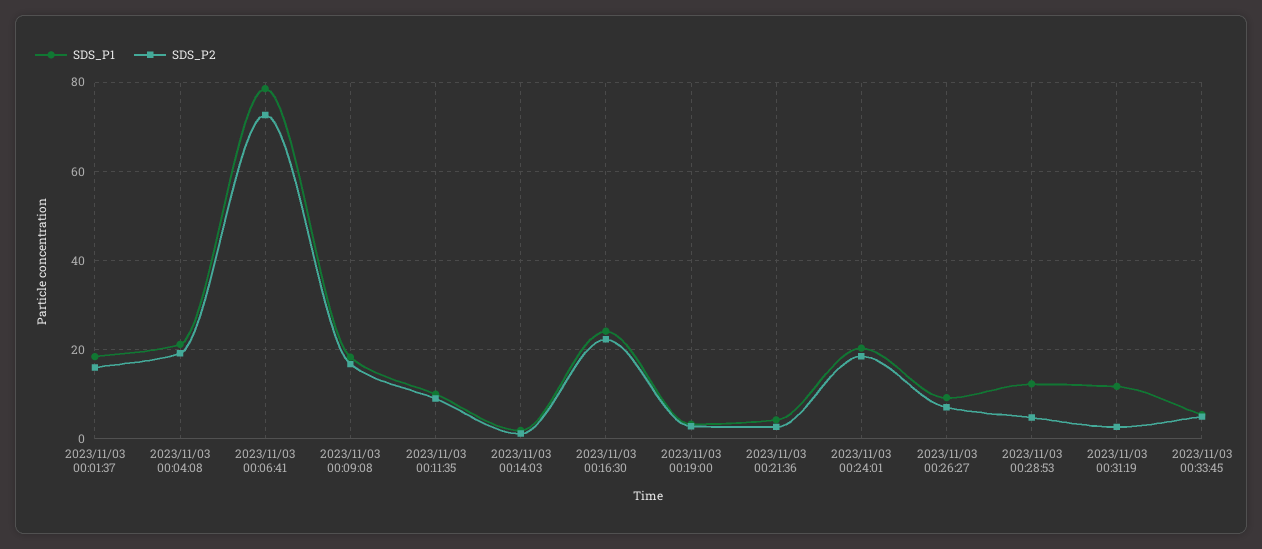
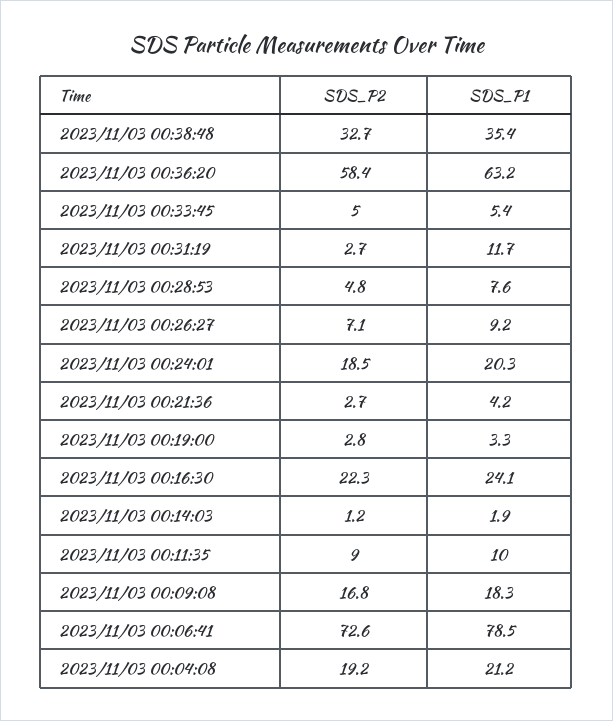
SDS_P1, 2023/11/03 00:01:37: 18 -> none
SDS_P2, 2023/11/03 00:01:37: 16 -> none
SDS_P1, 2023/11/03 00:28:53: 12 -> 7.6
SDS_P2, 2023/11/03 00:38:48: none -> 32.7
SDS_P1, 2023/11/03 00:38:48: none -> 35.4
SDS_P2, 2023/11/03 00:36:20: none -> 58.4
SDS_P1, 2023/11/03 00:36:20: none -> 63.2

